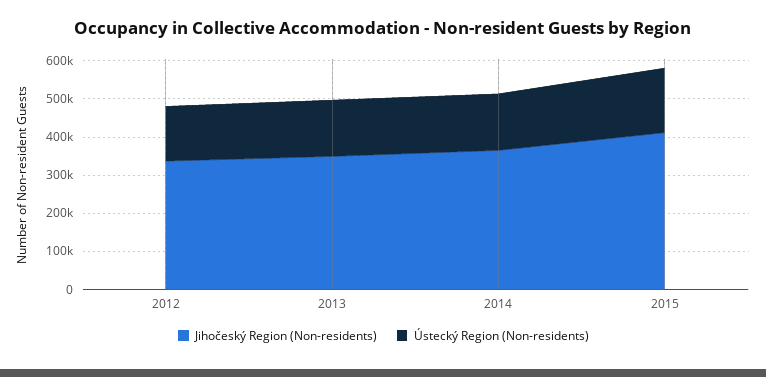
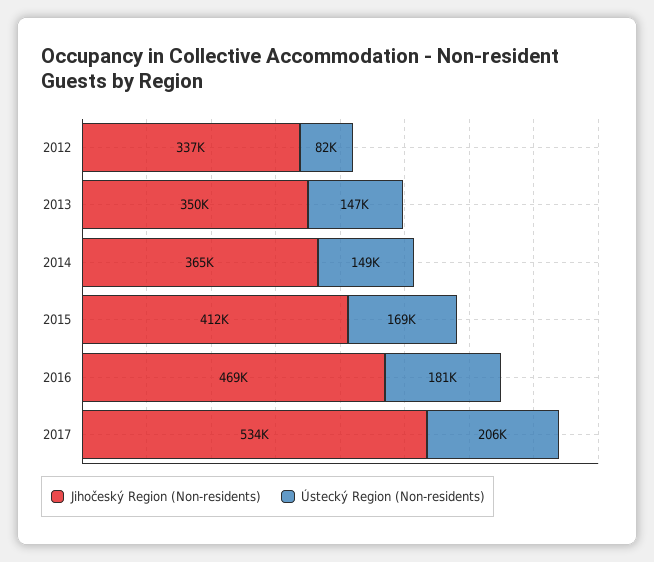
Ústecký Region (Non-residents), 2012: 150000 -> 82000
Jihočeský Region (Non-residents), 2016: none -> 469000
Ústecký Region (Non-residents), 2016: none -> 181000
Jihočeský Region (Non-residents), 2017: none -> 534000
Ústecký Region (Non-residents), 2017: none -> 206000

